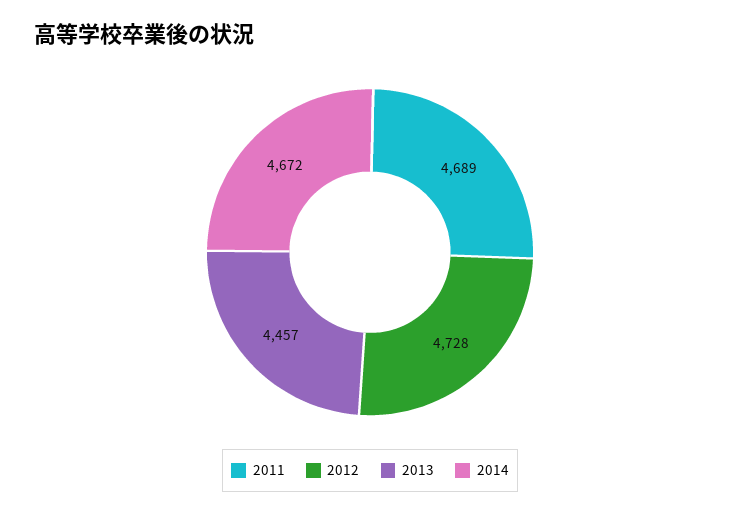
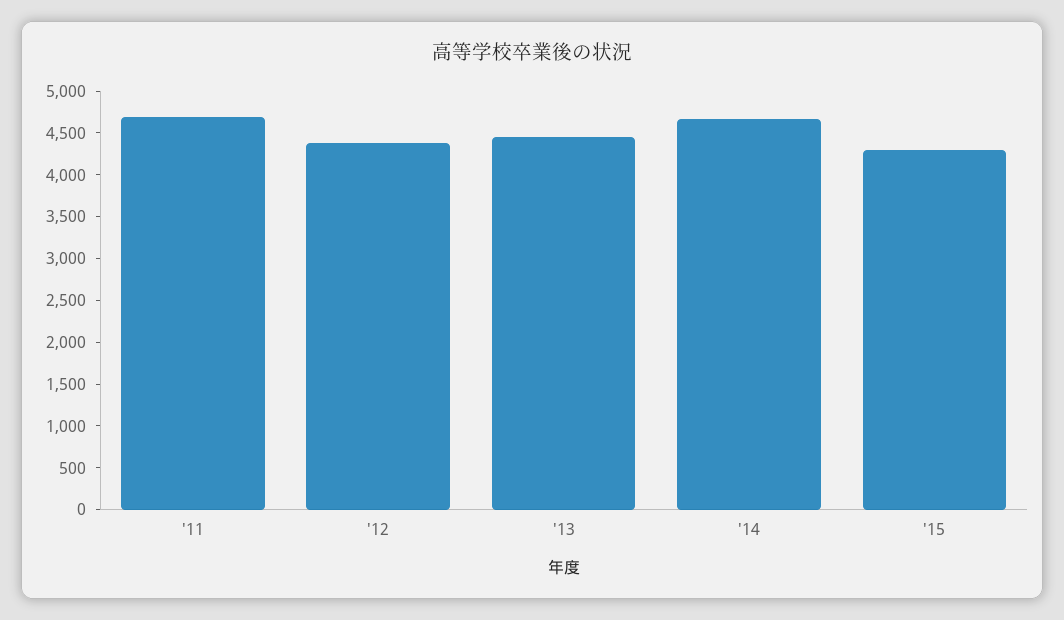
2012: 4728 -> 4400
'15: none -> 4300

